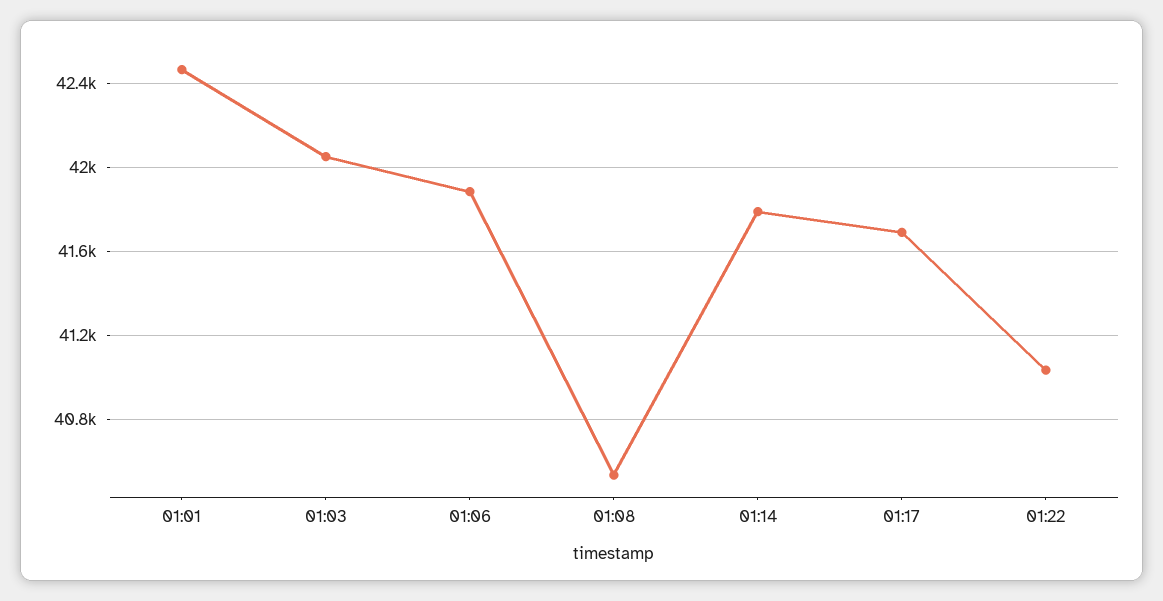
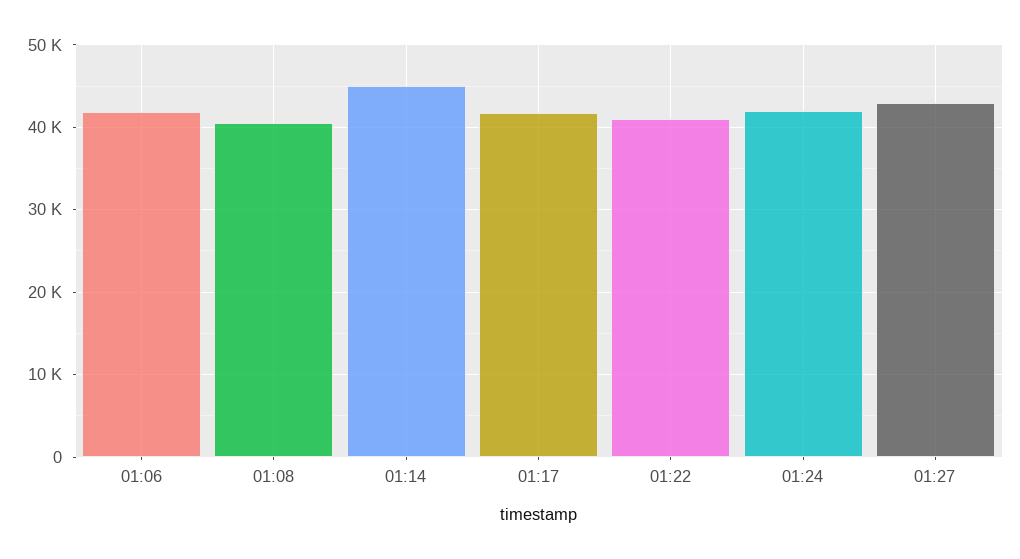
01:01: 42450 -> none
01:03: 42050 -> none
01:14: 41800 -> 45000
01:24: none -> 42000
01:27: none -> 43000

